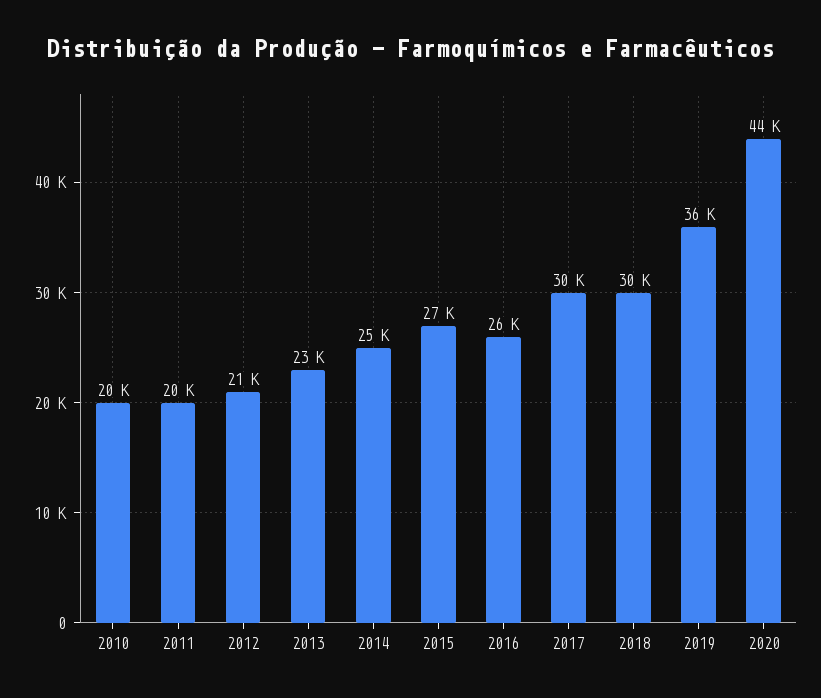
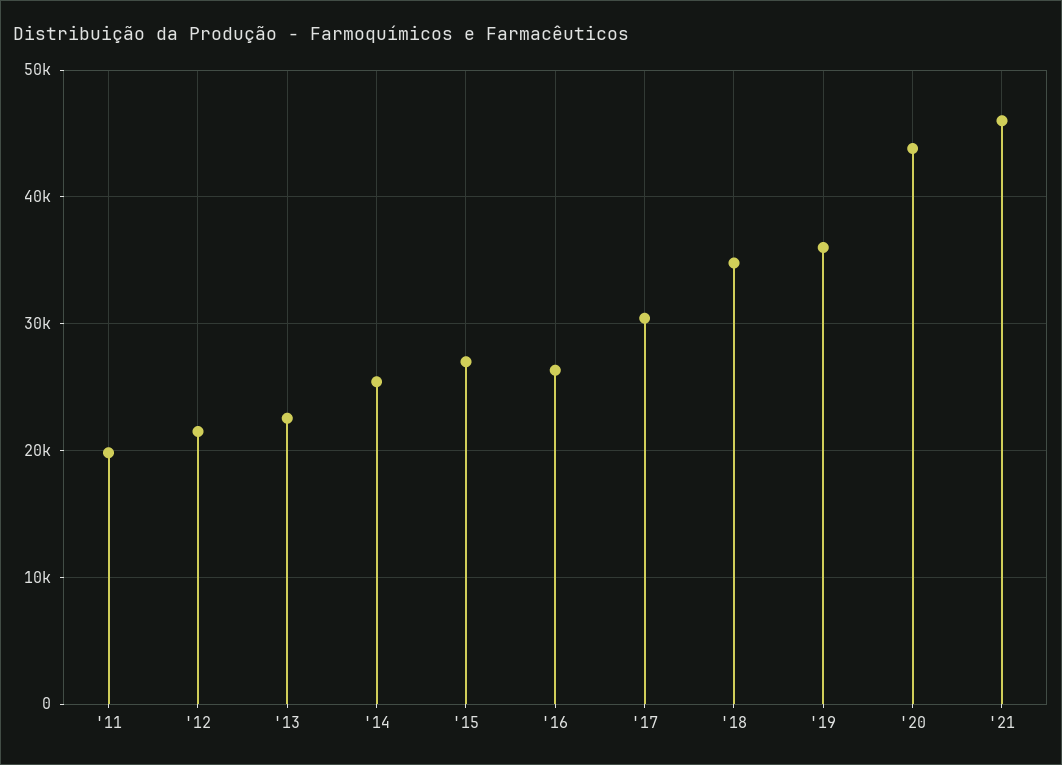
2010: 20000 -> none
2018: 30000 -> 35000
'21: none -> 46000

